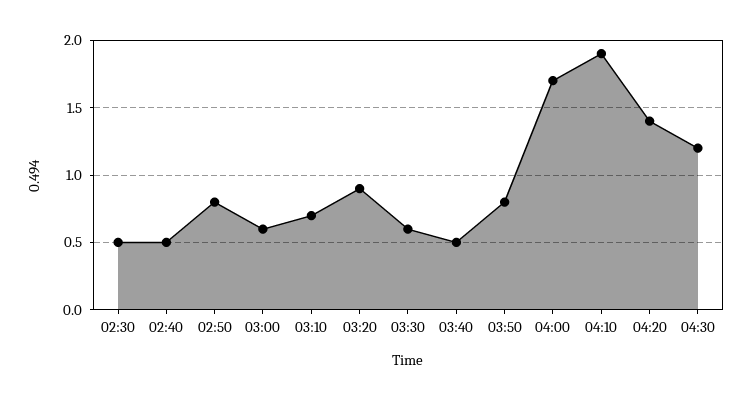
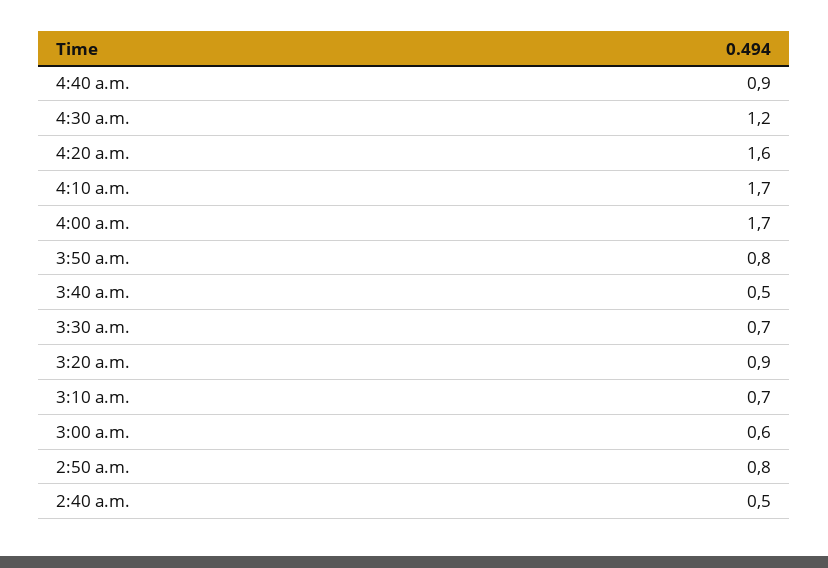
02:30: 0.5 -> none
03:30: 0.6 -> 0.7
04:10: 1.9 -> 1.7
04:20: 1.4 -> 1.6
4:40 a.m.: none -> 0.9

